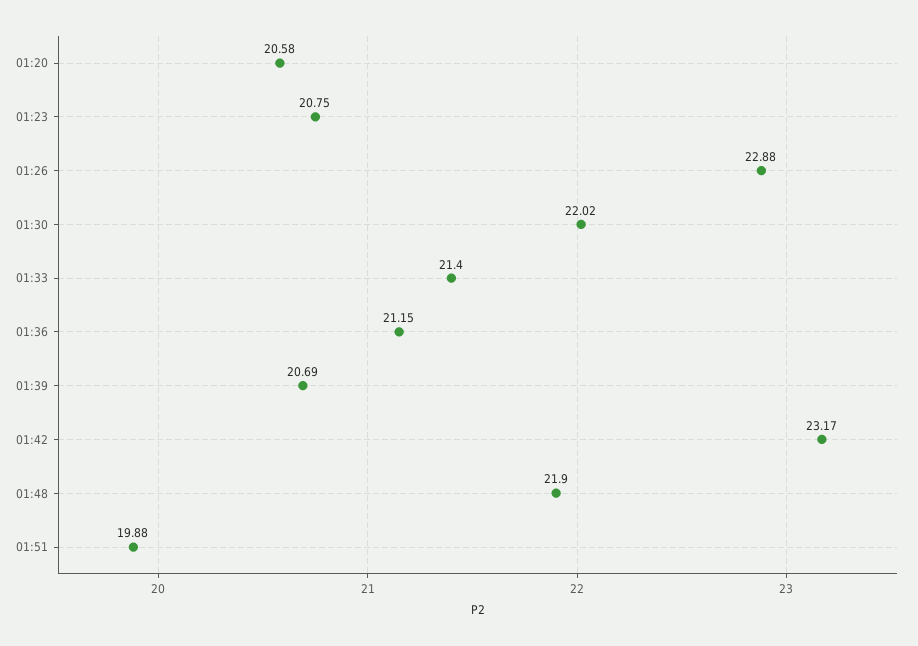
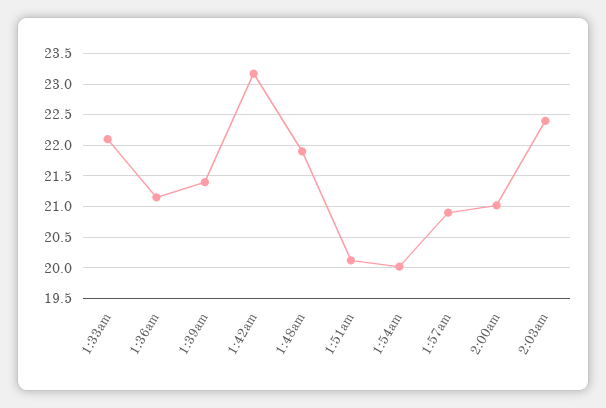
01:20: 20.58 -> none
01:23: 20.75 -> none
01:26: 22.88 -> none
01:30: 22.02 -> none
01:33: 21.4 -> 22.1
01:39: 20.69 -> 21.4
01:51: 19.88 -> 20.1
1:54am: none -> 20
1:57am: none -> 20.9
2:00am: none -> 21
2:03am: none -> 22.4

